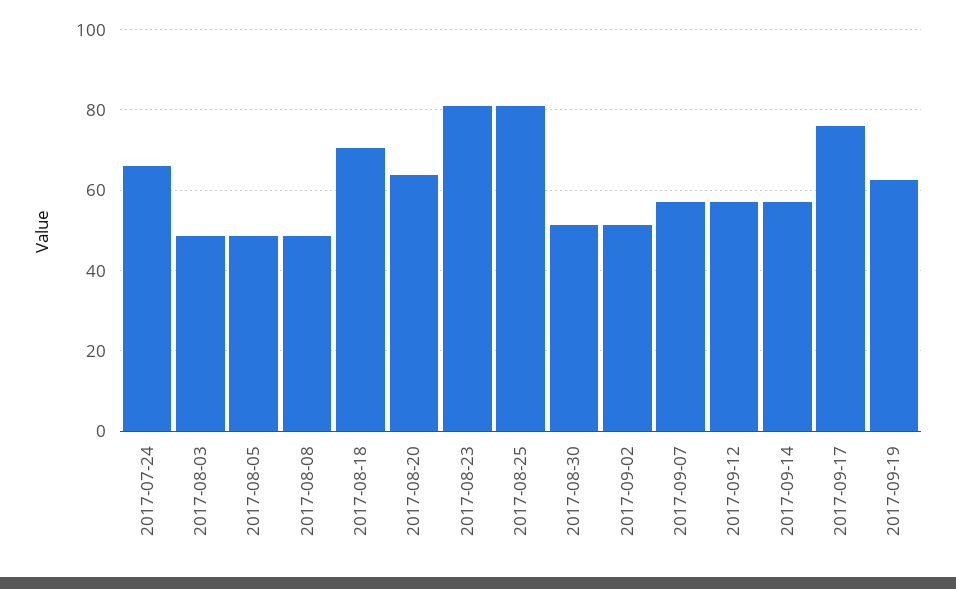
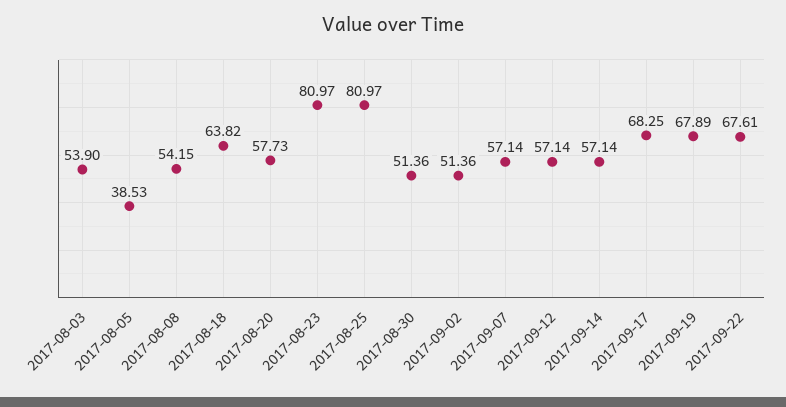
2017-07-24: 66 -> none
2017-08-03: 48 -> 53.9
2017-08-05: 48 -> 38.53
2017-08-08: 48 -> 54.15
2017-08-18: 70 -> 63.82
2017-08-20: 64 -> 57.73
2017-09-17: 76 -> 68.25
2017-09-19: 62 -> 67.89
2017-09-22: none -> 67.61

